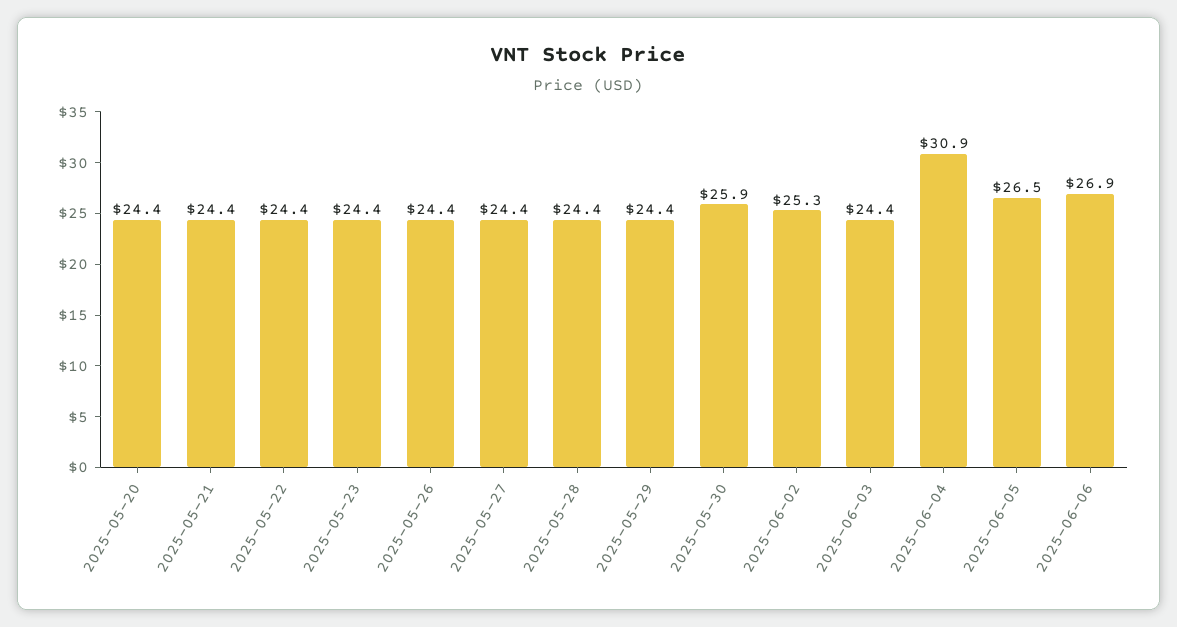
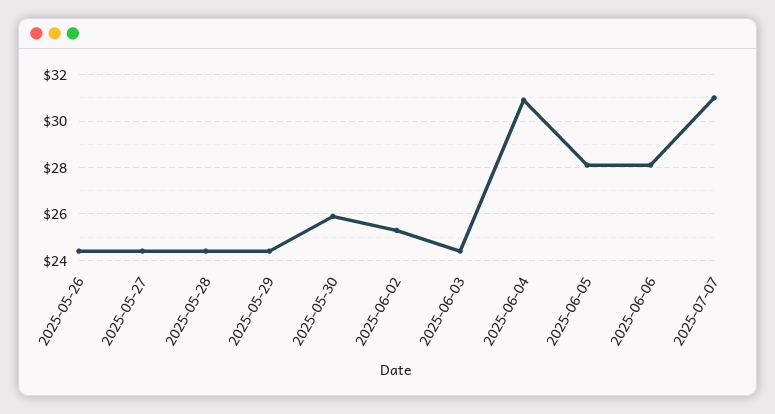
2025-05-20: 24.4 -> none
2025-05-21: 24.4 -> none
2025-05-22: 24.4 -> none
2025-05-23: 24.4 -> none
2025-06-05: 26.5 -> 28
2025-06-06: 26.9 -> 28
2025-07-07: none -> 31

